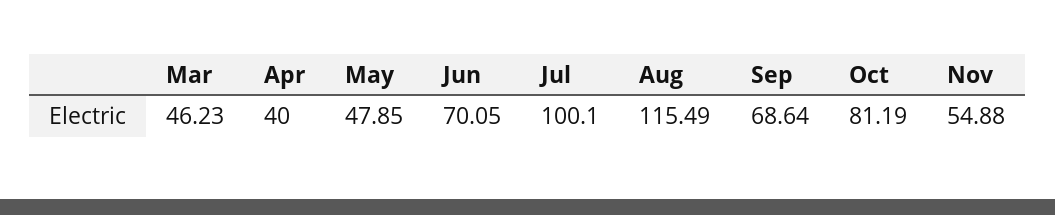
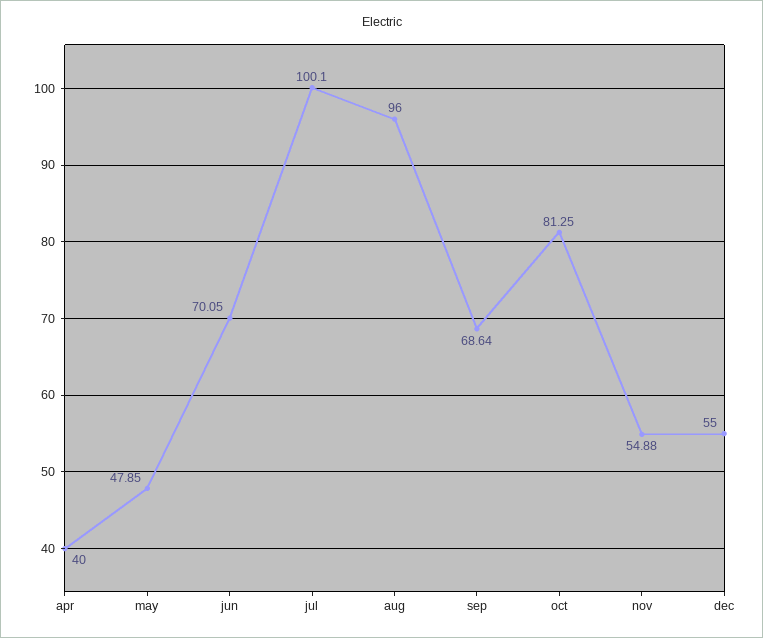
Mar: 46.23 -> none
Aug: 115.49 -> 96
Oct: 81.19 -> 81.25
dec: none -> 55

